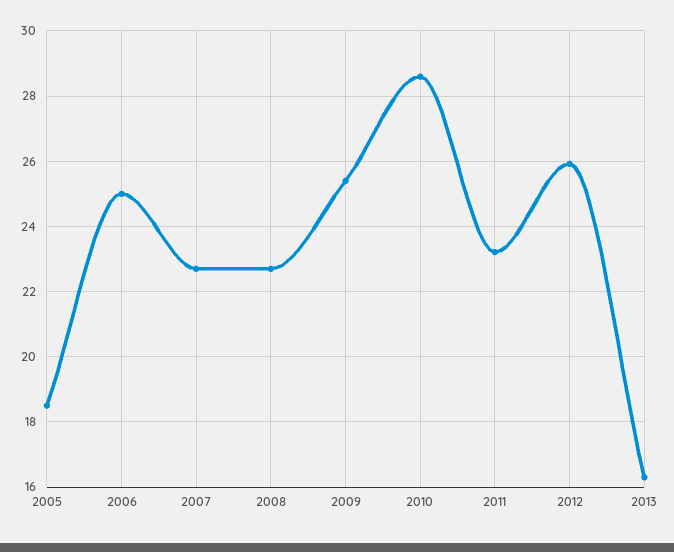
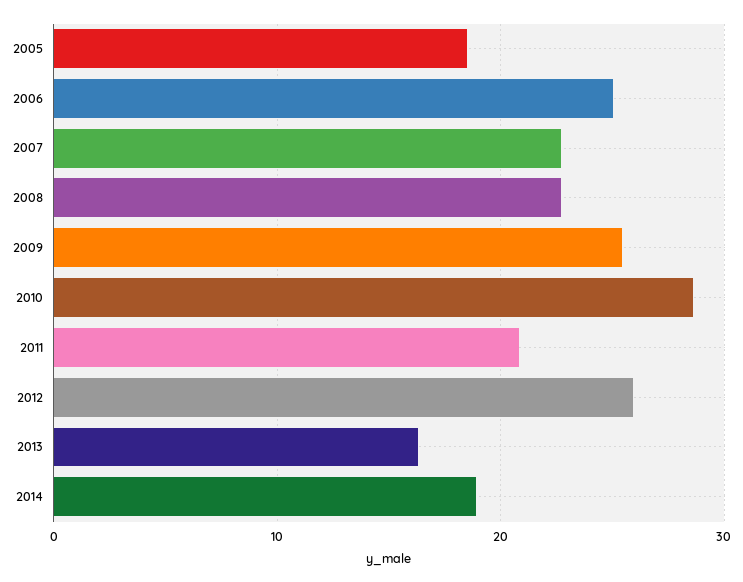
2011: 23.2 -> 21
2014: none -> 19

